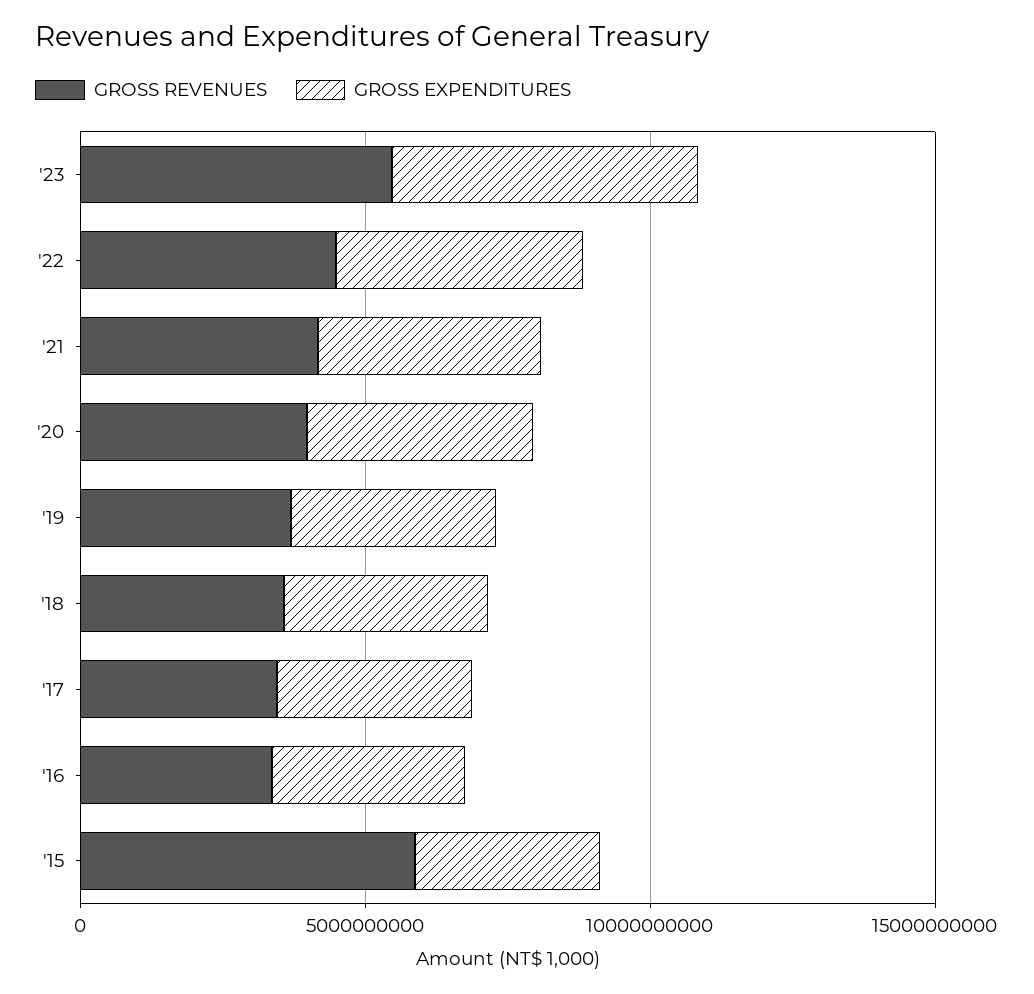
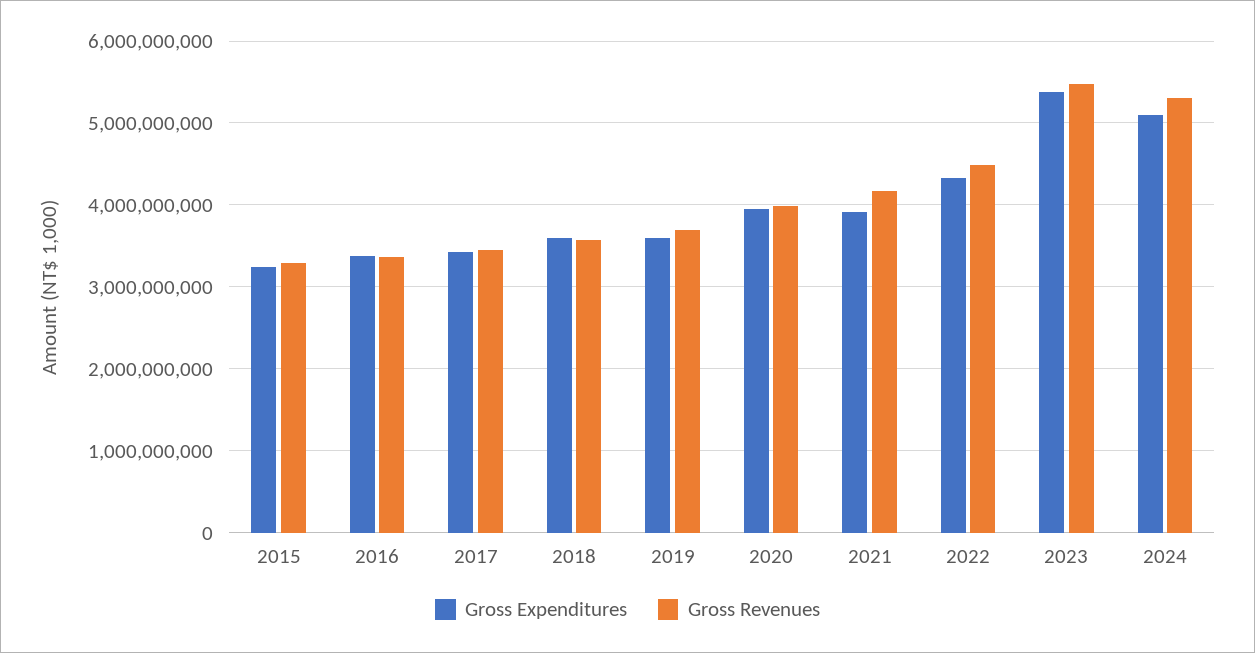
GROSS REVENUES, '15: 6000000000 -> 3300000000
GROSS EXPENDITURES, 2024: none -> 5100000000
GROSS REVENUES, 2024: none -> 5300000000

